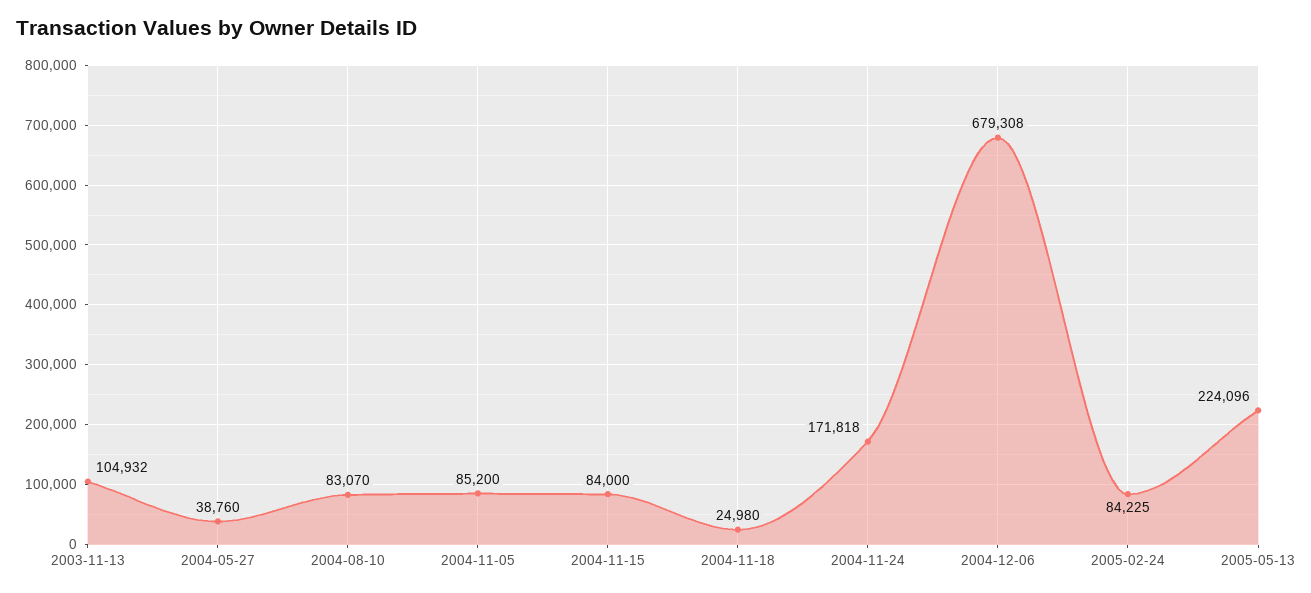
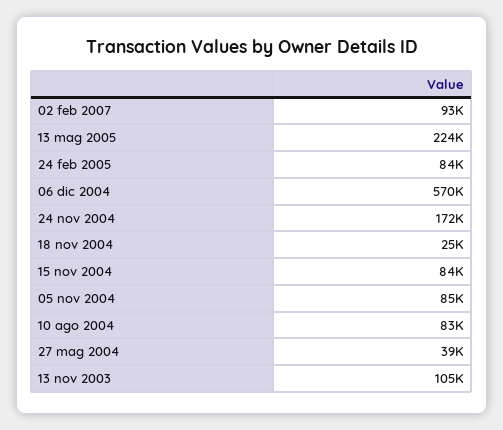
2004-12-06: 679308 -> 570000
02 feb 2007: none -> 93000

